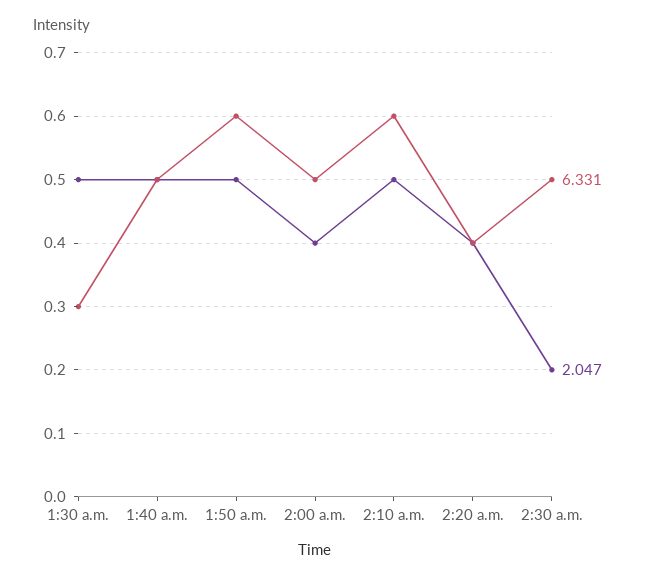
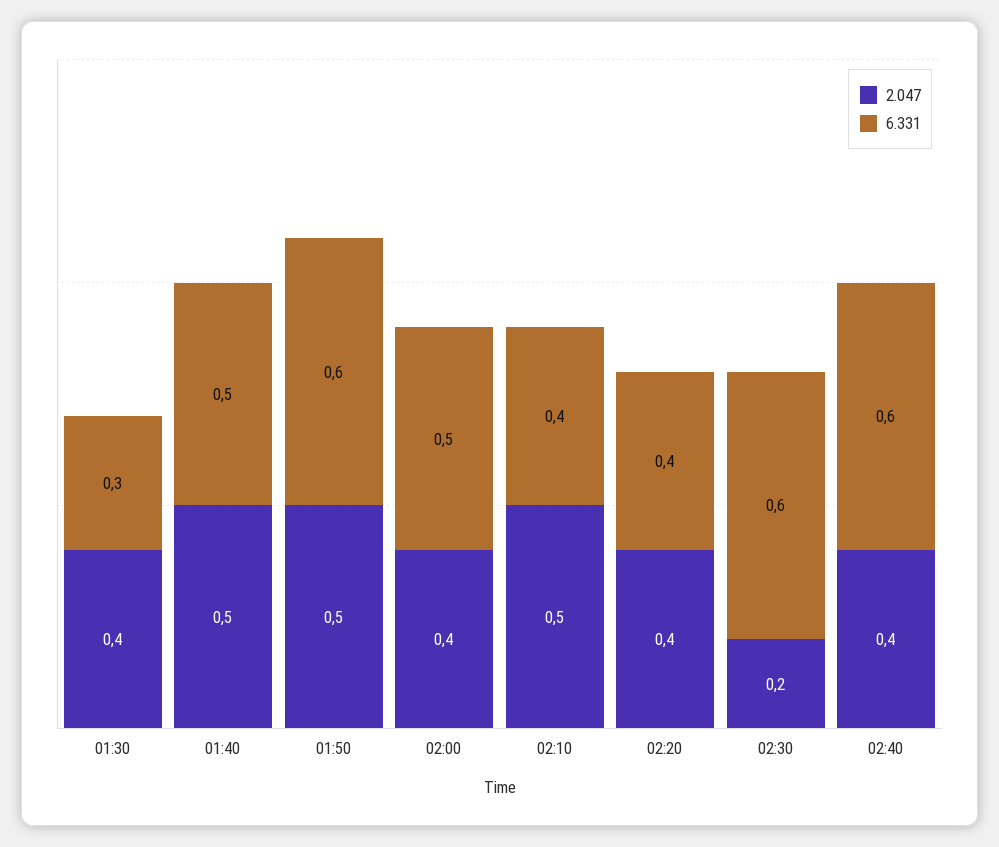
2.047, 1:30 a.m.: 0.5 -> 0.4
6.331, 2:10 a.m.: 0.6 -> 0.4
6.331, 2:30 a.m.: 0.5 -> 0.6
2.047, 02:40: none -> 0.4
6.331, 02:40: none -> 0.6

